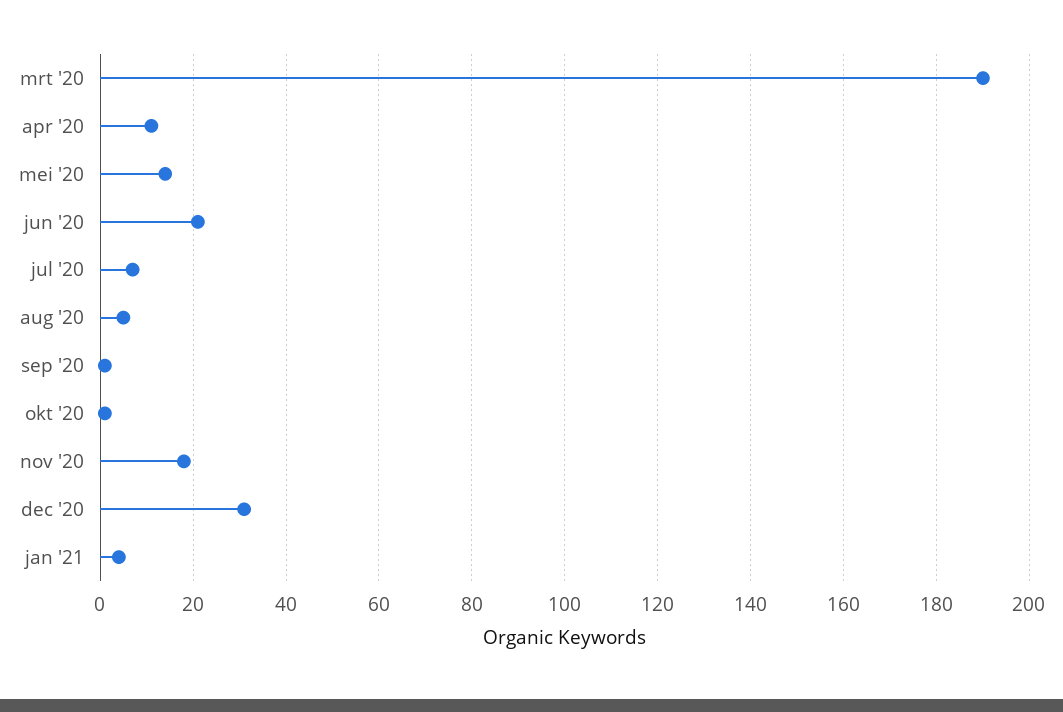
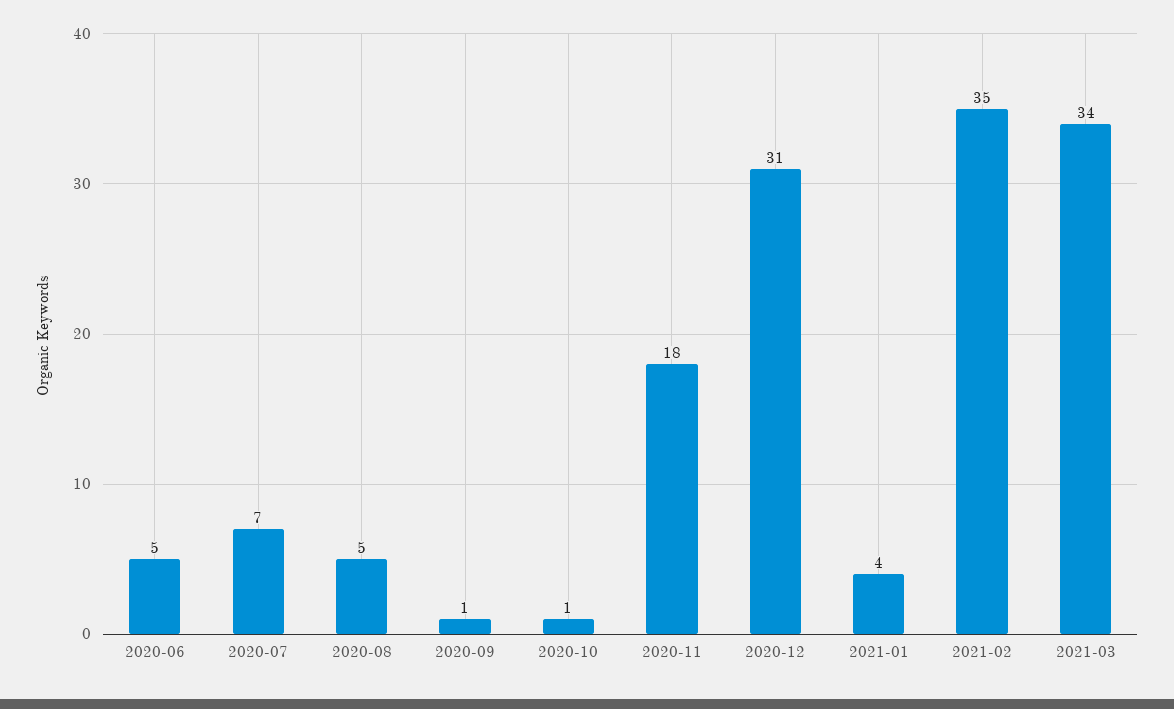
mrt '20: 190 -> none
apr '20: 10 -> none
mei '20: 15 -> none
jun '20: 20 -> 5
2021-02: none -> 35
2021-03: none -> 34

